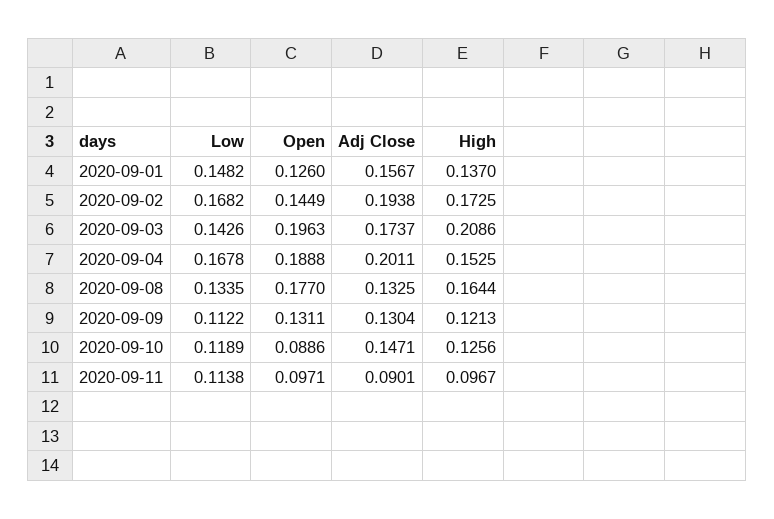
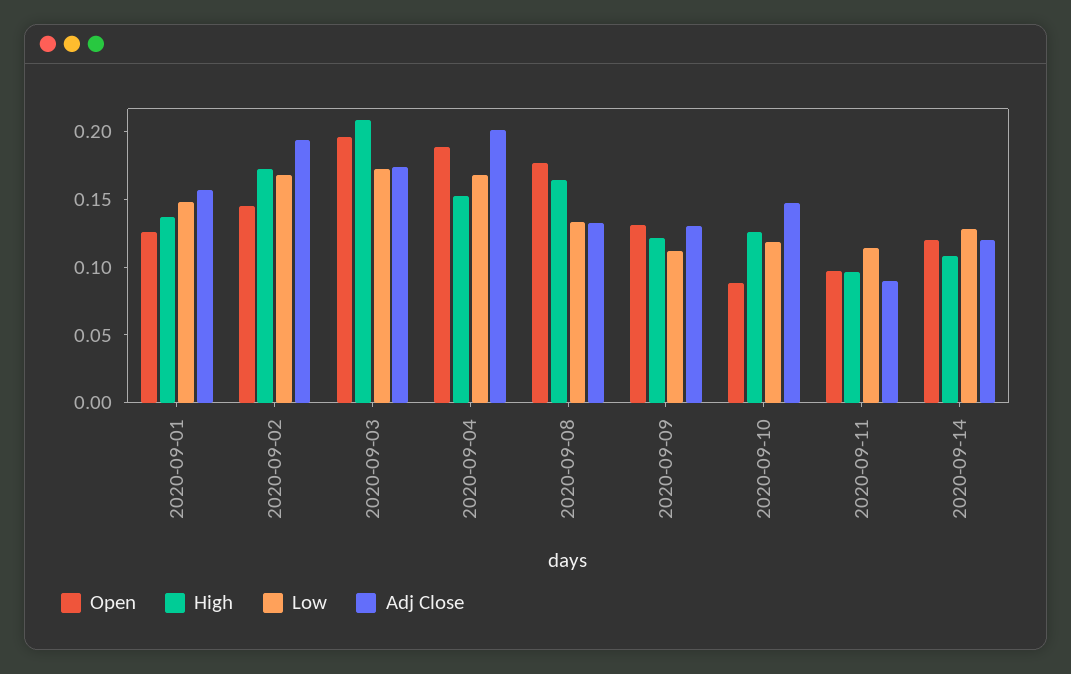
Low, 2020-09-03: 0.1426 -> 0.17
Open, 2020-09-14: none -> 0.12
High, 2020-09-14: none -> 0.11
Low, 2020-09-14: none -> 0.13
Adj Close, 2020-09-14: none -> 0.12

